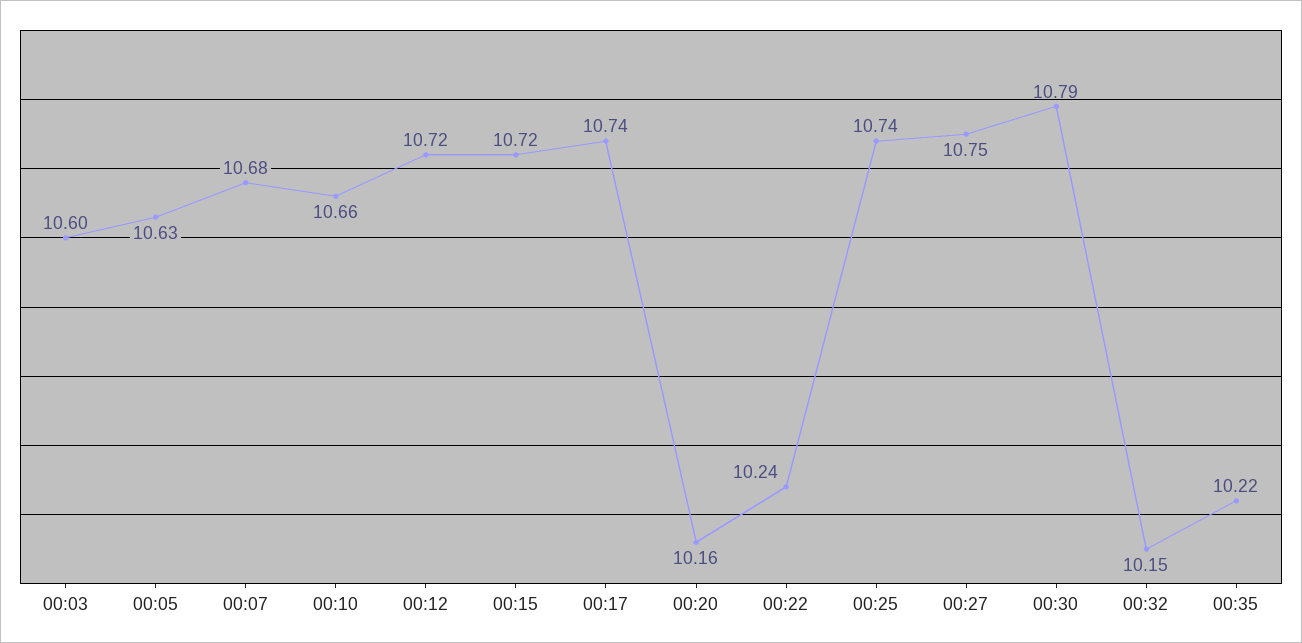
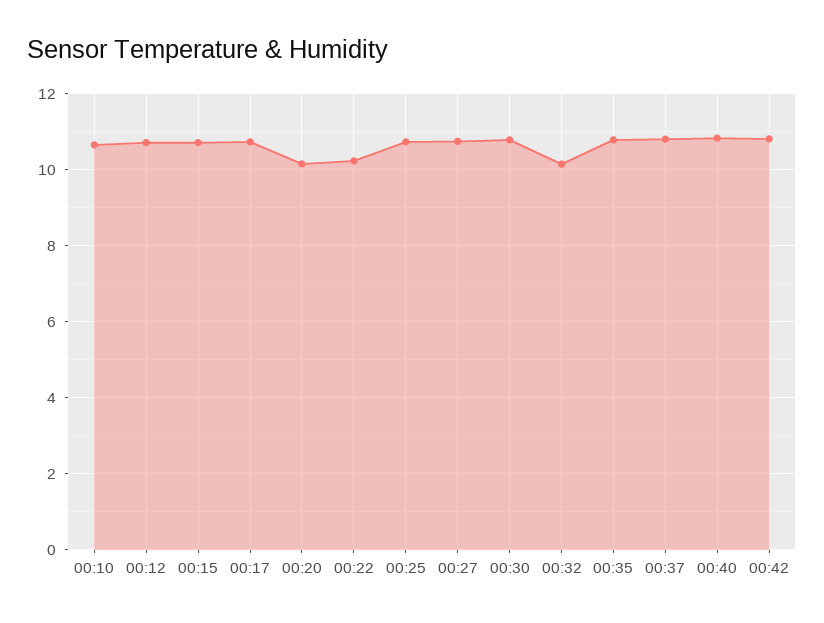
00:03: 10.6 -> none
00:05: 10.63 -> none
00:07: 10.68 -> none
00:35: 10.22 -> 10.8
00:37: none -> 10.8
00:40: none -> 10.8
00:42: none -> 10.8

